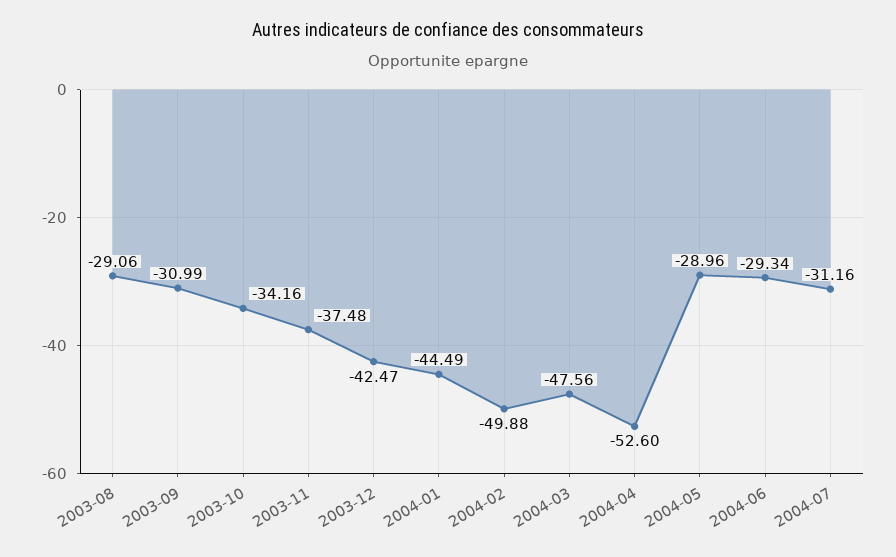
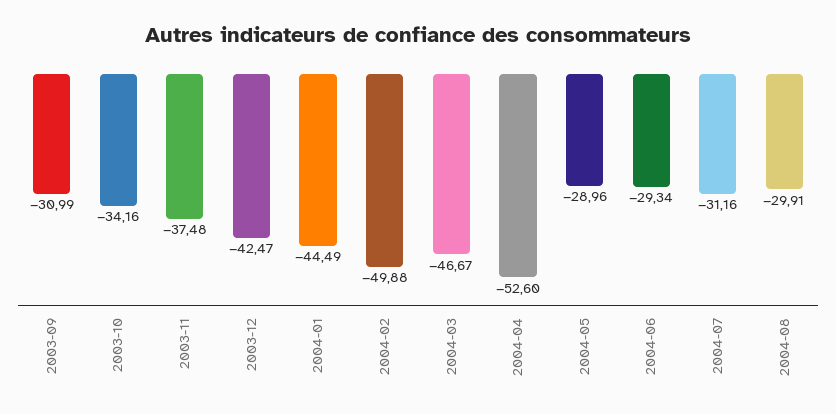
2003-08: -29.06 -> none
2004-03: -47.56 -> -46.67
2004-08: none -> -29.91

